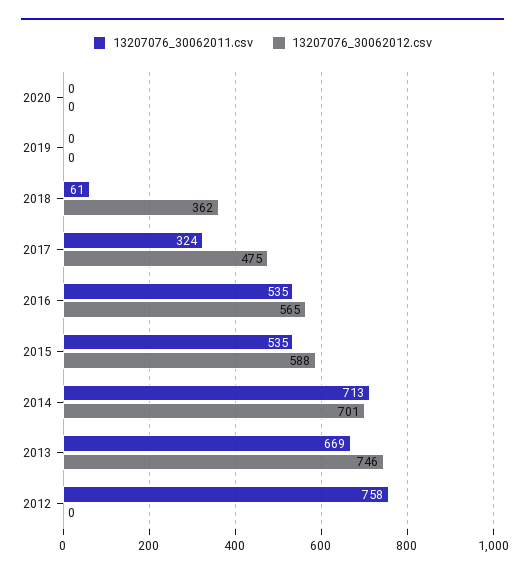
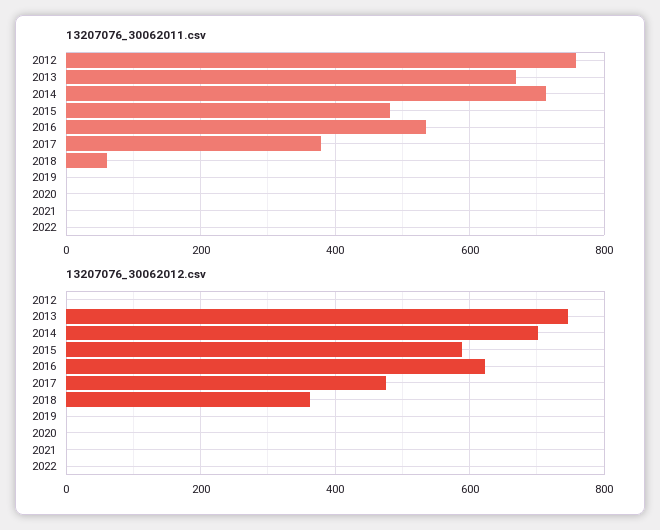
13207076_30062011.csv, 2017: 324 -> 380
13207076_30062012.csv, 2016: 565 -> 620
13207076_30062011.csv, 2015: 535 -> 480
13207076_30062011.csv, 2021: none -> 0
13207076_30062011.csv, 2022: none -> 0
13207076_30062012.csv, 2021: none -> 0
13207076_30062012.csv, 2022: none -> 0

